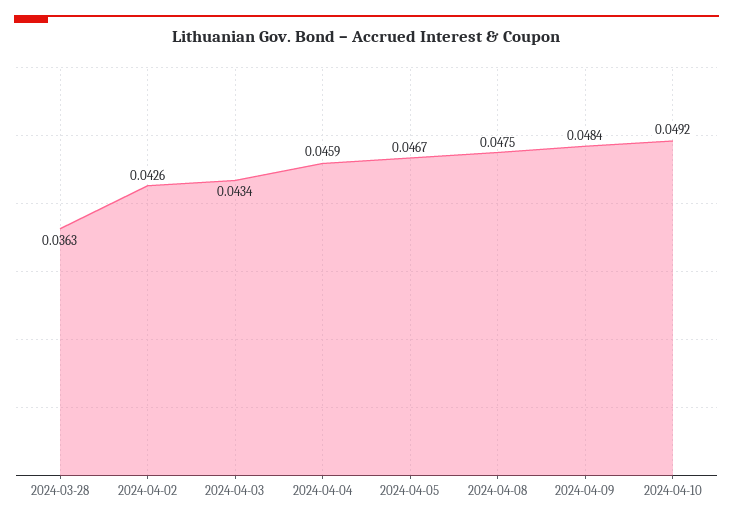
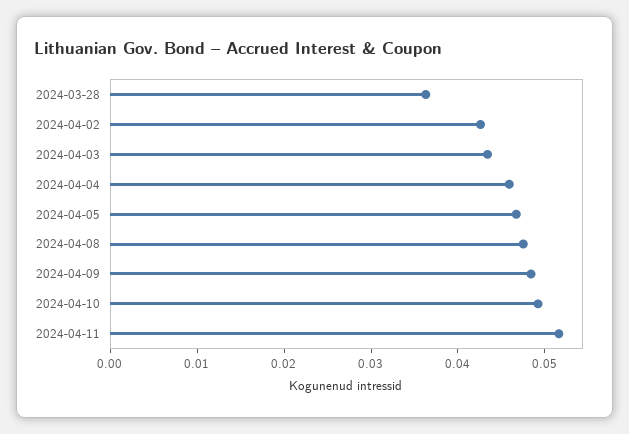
2024-04-11: none -> 0.052

